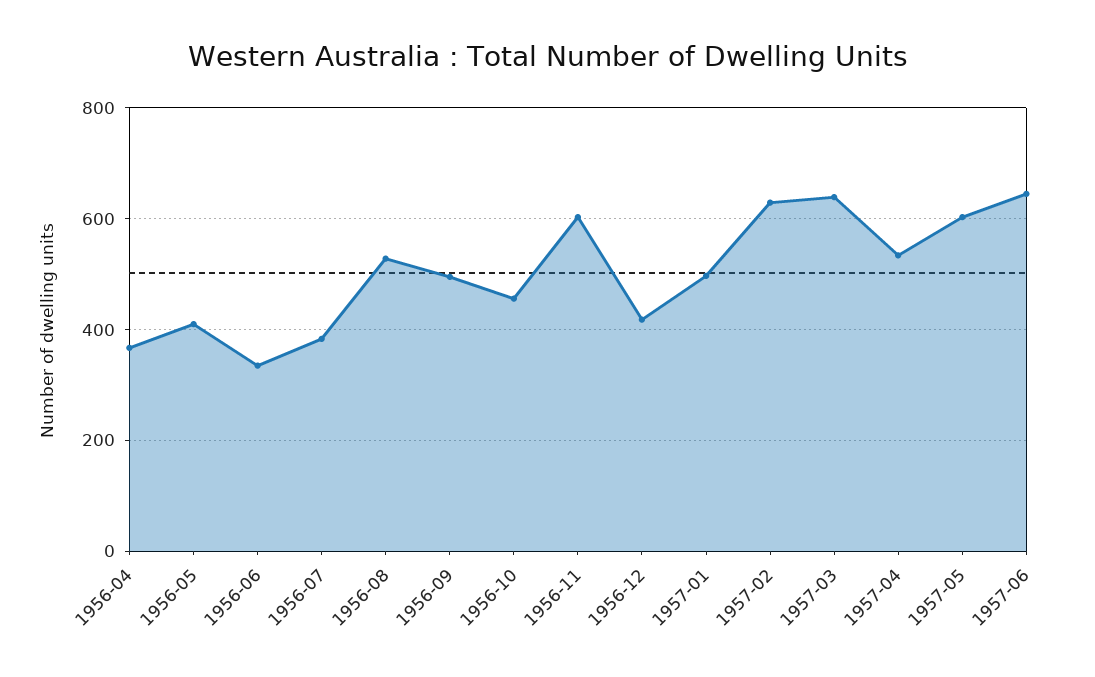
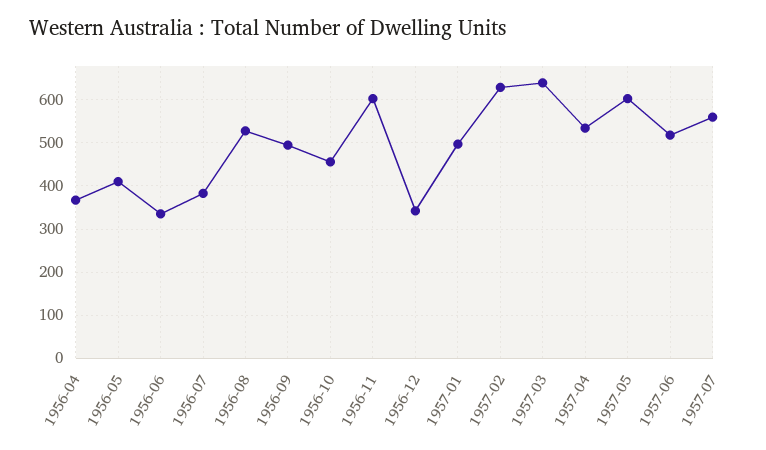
1956-12: 420 -> 340
1957-06: 640 -> 520
1957-07: none -> 560

